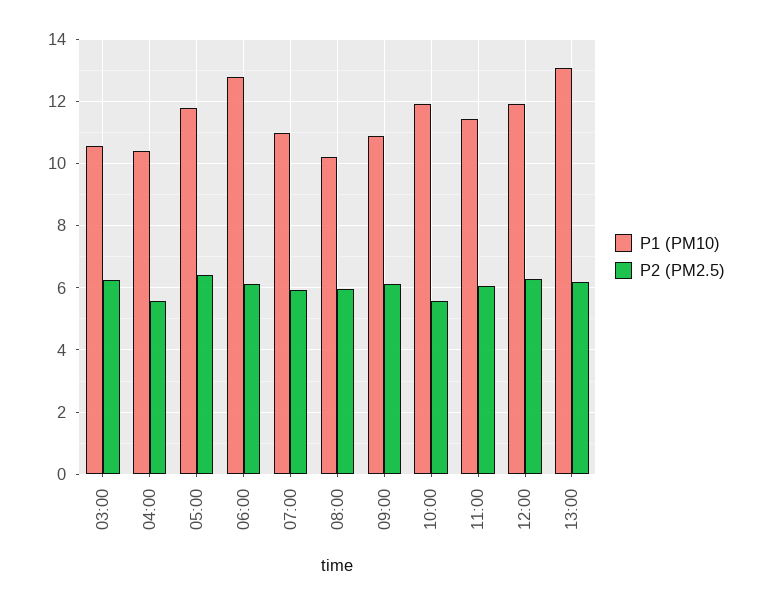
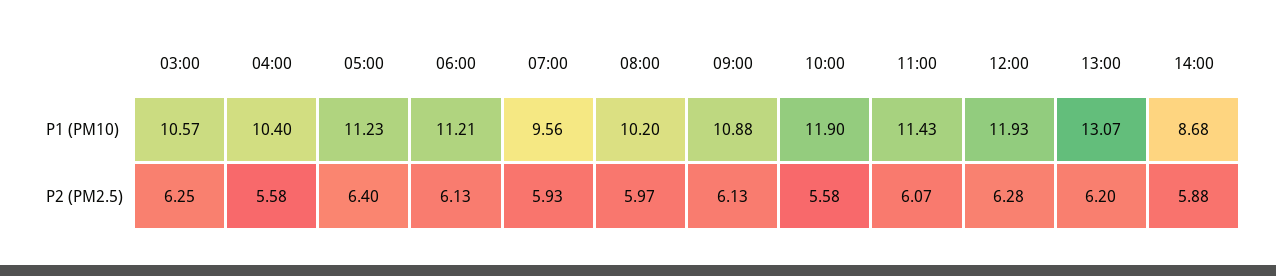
P1 (PM10), 05:00: 11.8 -> 11.23
P1 (PM10), 06:00: 12.8 -> 11.21
P1 (PM10), 07:00: 11 -> 9.56
P1 (PM10), 14:00: none -> 8.68
P2 (PM2.5), 14:00: none -> 5.88

